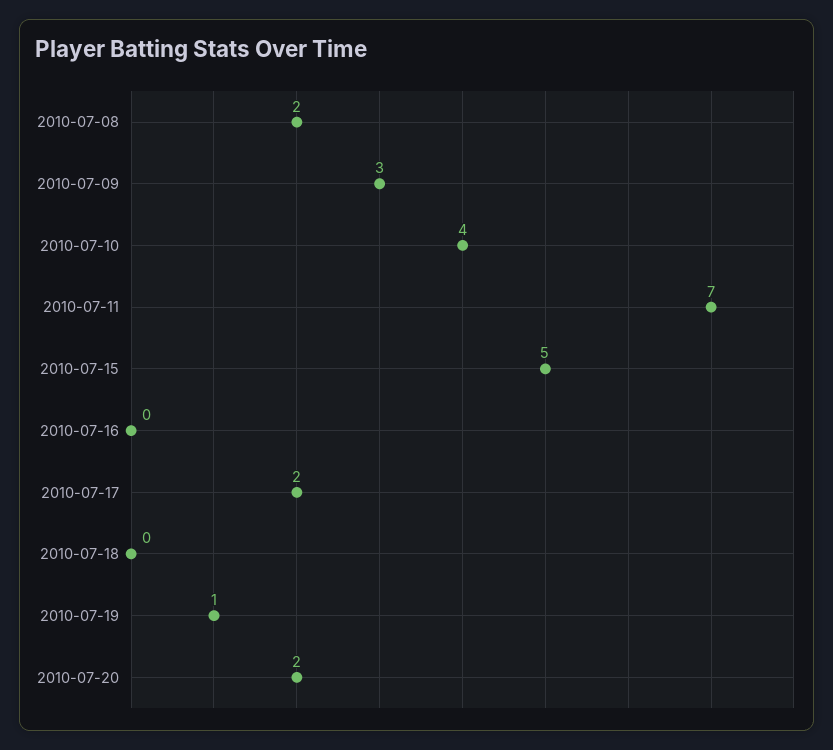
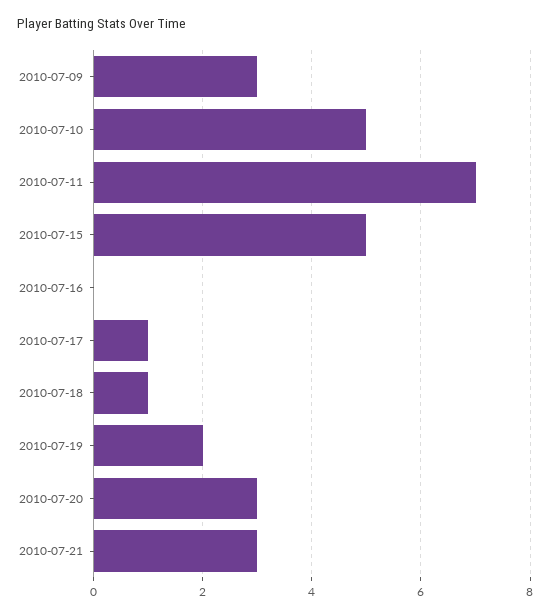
2010-07-08: 2 -> none
2010-07-10: 4 -> 5
2010-07-17: 2 -> 1
2010-07-18: 0 -> 1
2010-07-19: 1 -> 2
2010-07-20: 2 -> 3
2010-07-21: none -> 3

